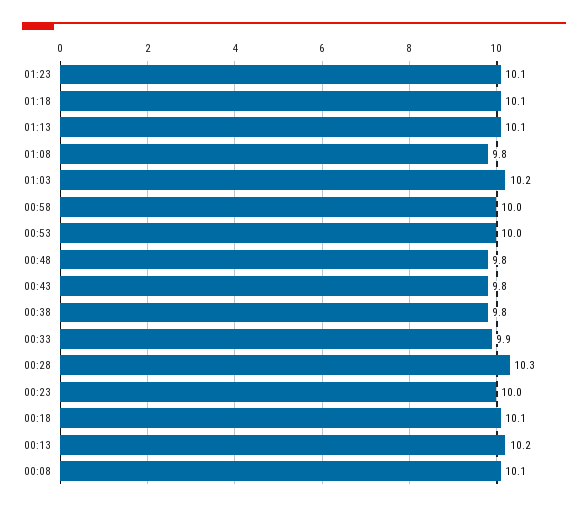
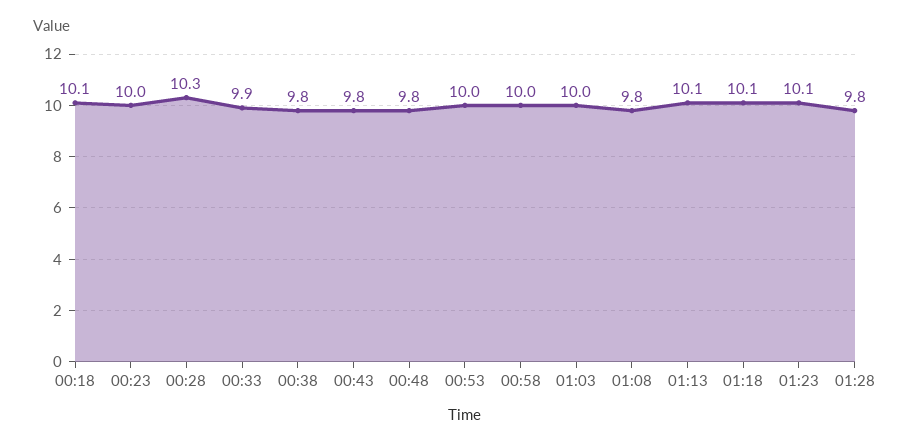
01:03: 10.2 -> 10
00:13: 10.2 -> none
00:08: 10.1 -> none
01:28: none -> 9.8

